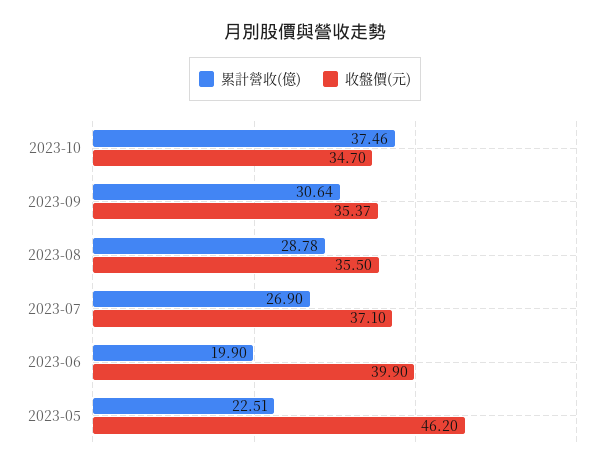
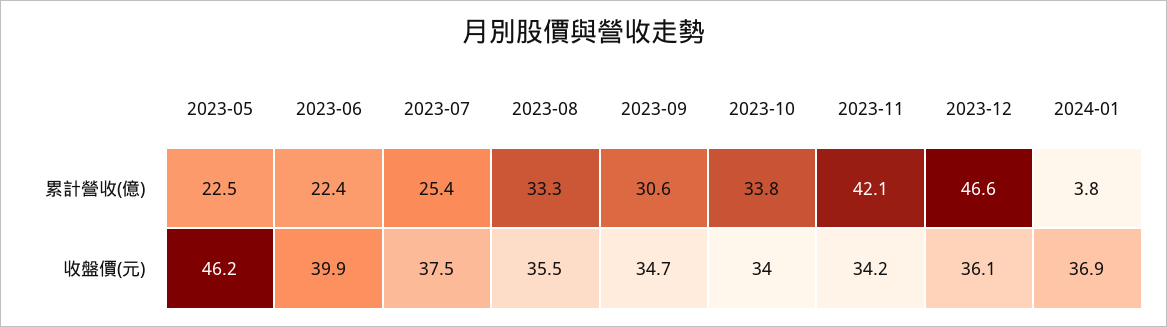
累計營收(億), 2023-10: 37.46 -> 33.8
收盤價(元), 2023-10: 34.7 -> 34
收盤價(元), 2023-09: 35.37 -> 34.7
累計營收(億), 2023-08: 28.78 -> 33.3
累計營收(億), 2023-07: 26.9 -> 25.4
收盤價(元), 2023-07: 37.1 -> 37.5
累計營收(億), 2023-06: 19.9 -> 22.4
累計營收(億), 2023-11: none -> 42.1
累計營收(億), 2023-12: none -> 46.6
累計營收(億), 2024-01: none -> 3.8
收盤價(元), 2023-11: none -> 34.2
收盤價(元), 2023-12: none -> 36.1
收盤價(元), 2024-01: none -> 36.9

